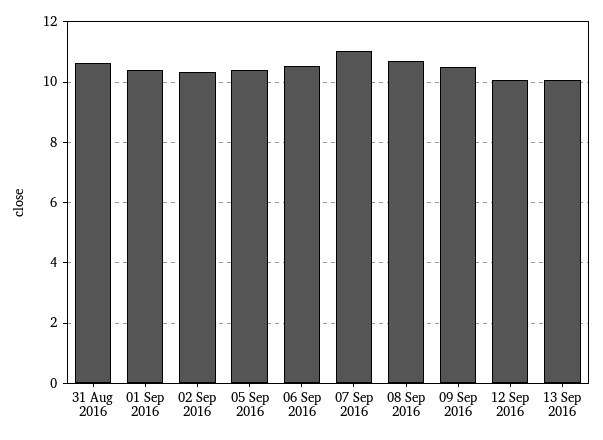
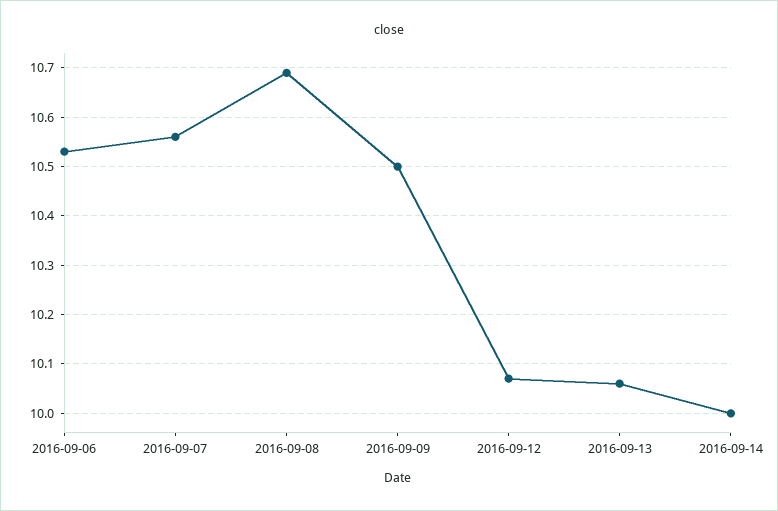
31 Aug 2016: 10.6 -> none
01 Sep 2016: 10.4 -> none
02 Sep 2016: 10.4 -> none
05 Sep 2016: 10.4 -> none
07 Sep 2016: 11 -> 10.55
2016-09-14: none -> 10

